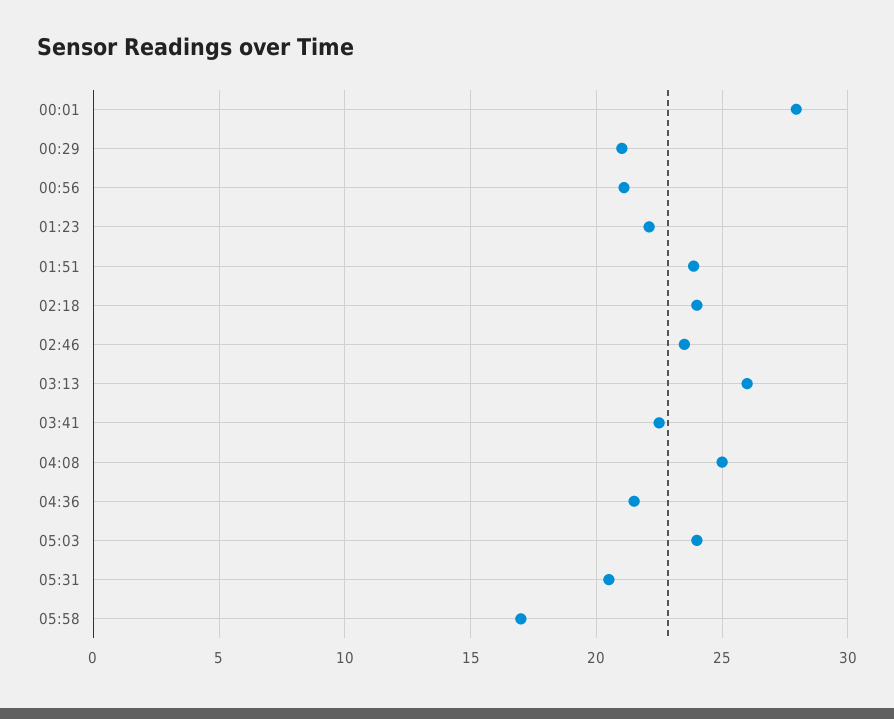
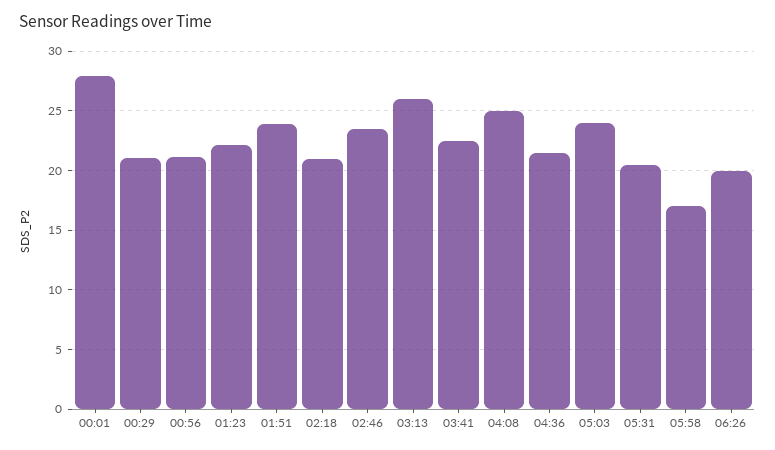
02:18: 24 -> 21
06:26: none -> 20

